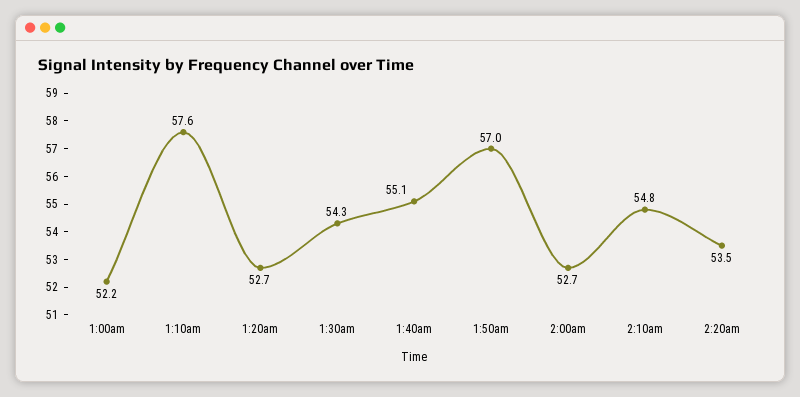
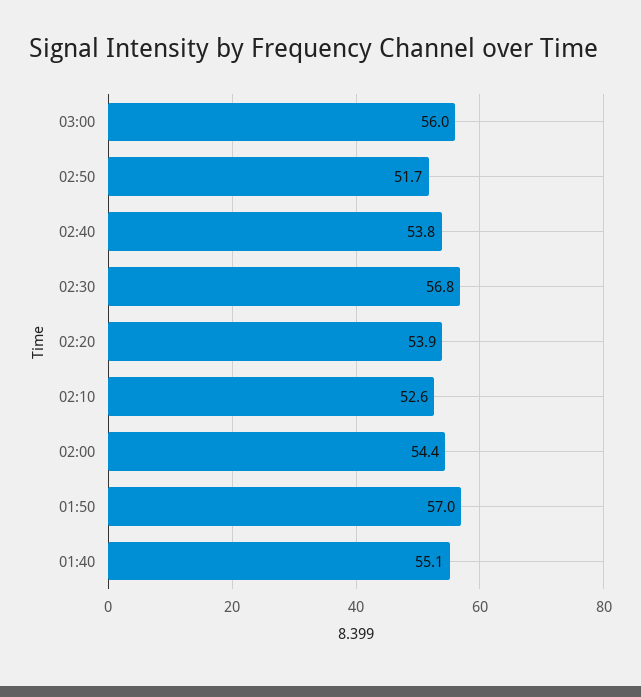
1:00am: 52.2 -> none
1:10am: 57.6 -> none
1:20am: 52.7 -> none
1:30am: 54.3 -> none
2:00am: 52.7 -> 54.4
2:10am: 54.8 -> 52.6
2:20am: 53.5 -> 53.9
03:00: none -> 56
02:50: none -> 51.7
02:40: none -> 53.8
02:30: none -> 56.8

